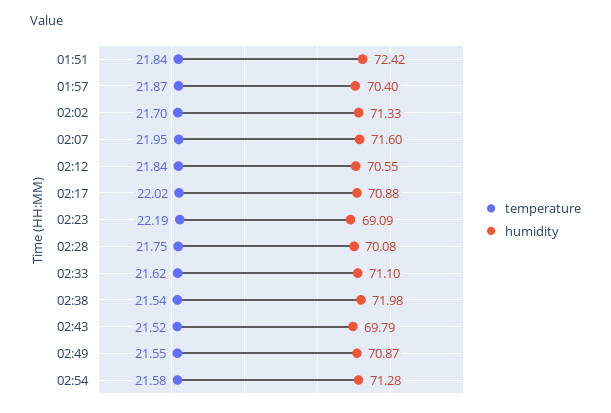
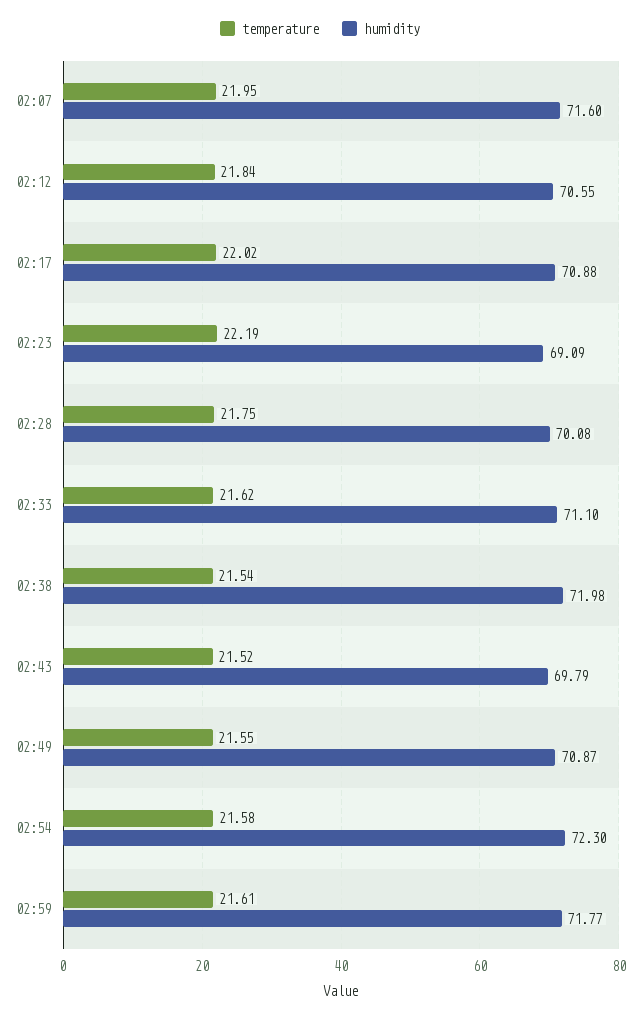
temperature, 01:51: 21.84 -> none
humidity, 01:51: 72.42 -> none
temperature, 01:57: 21.87 -> none
humidity, 01:57: 70.4 -> none
temperature, 02:02: 21.7 -> none
humidity, 02:02: 71.33 -> none
humidity, 02:54: 71.28 -> 72.3
temperature, 02:59: none -> 21.61
humidity, 02:59: none -> 71.77

